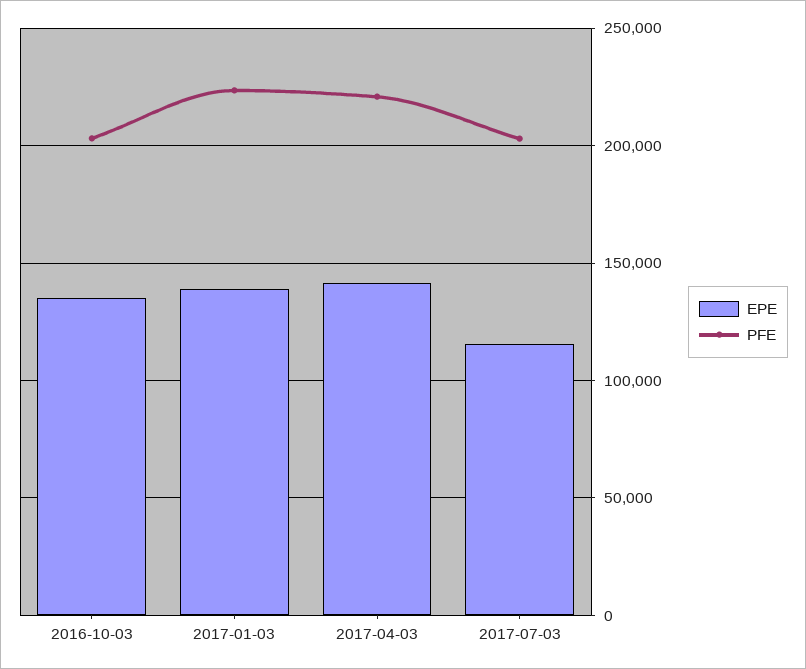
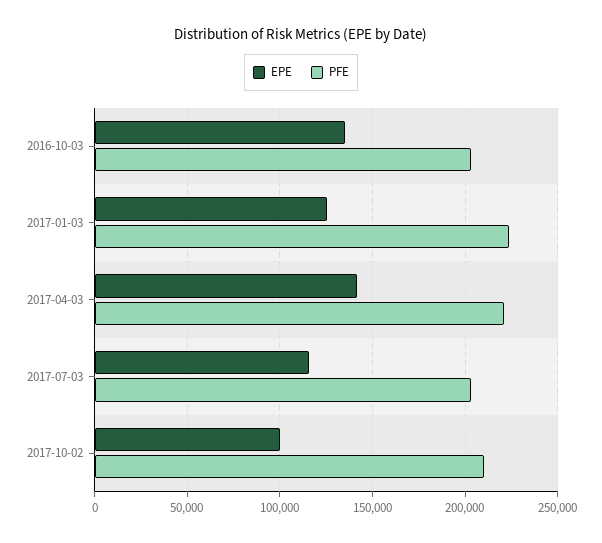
EPE, 2017-01-03: 140000 -> 125000
EPE, 2017-10-02: none -> 100000
PFE, 2017-10-02: none -> 210000

